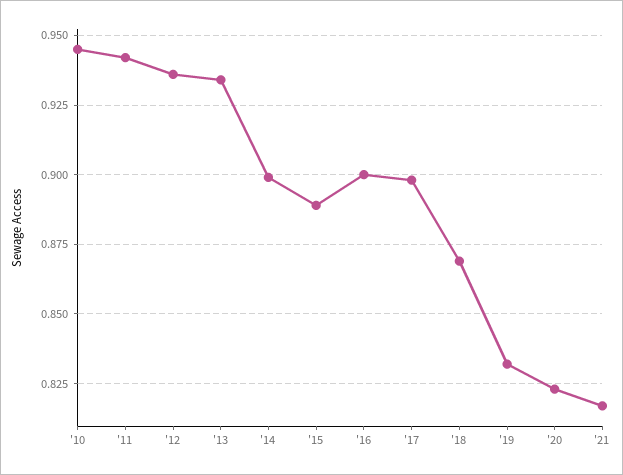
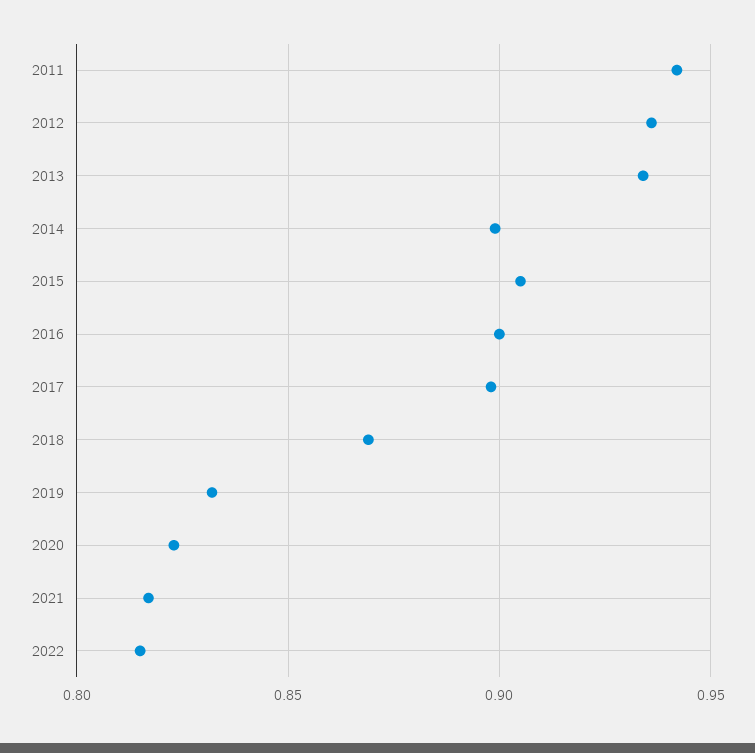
'10: 0.945 -> none
'15: 0.89 -> 0.905
2022: none -> 0.815

